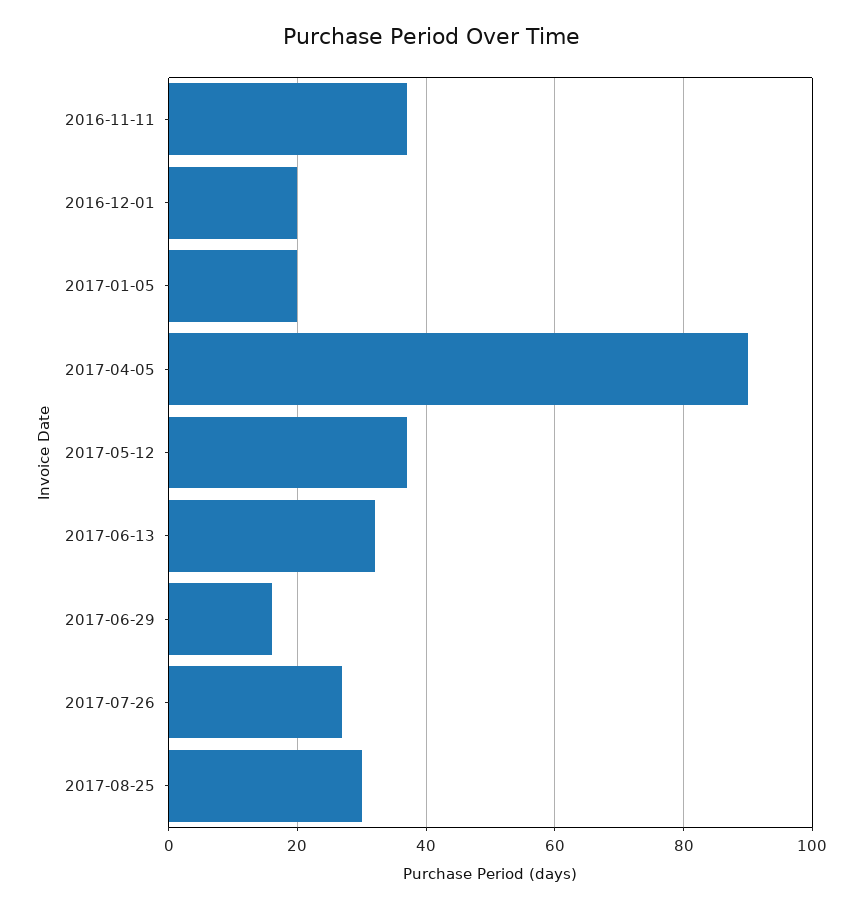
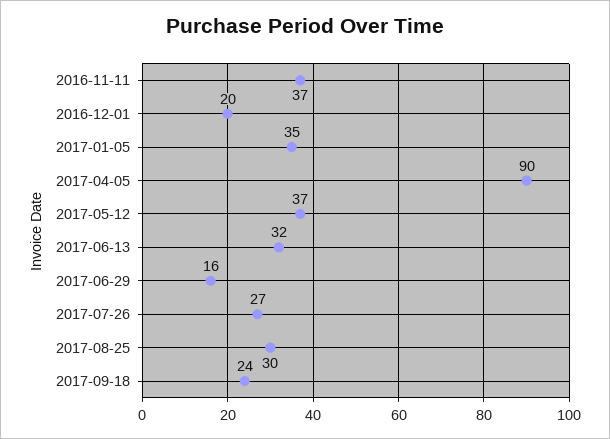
2017-01-05: 20 -> 35
2017-09-18: none -> 24

